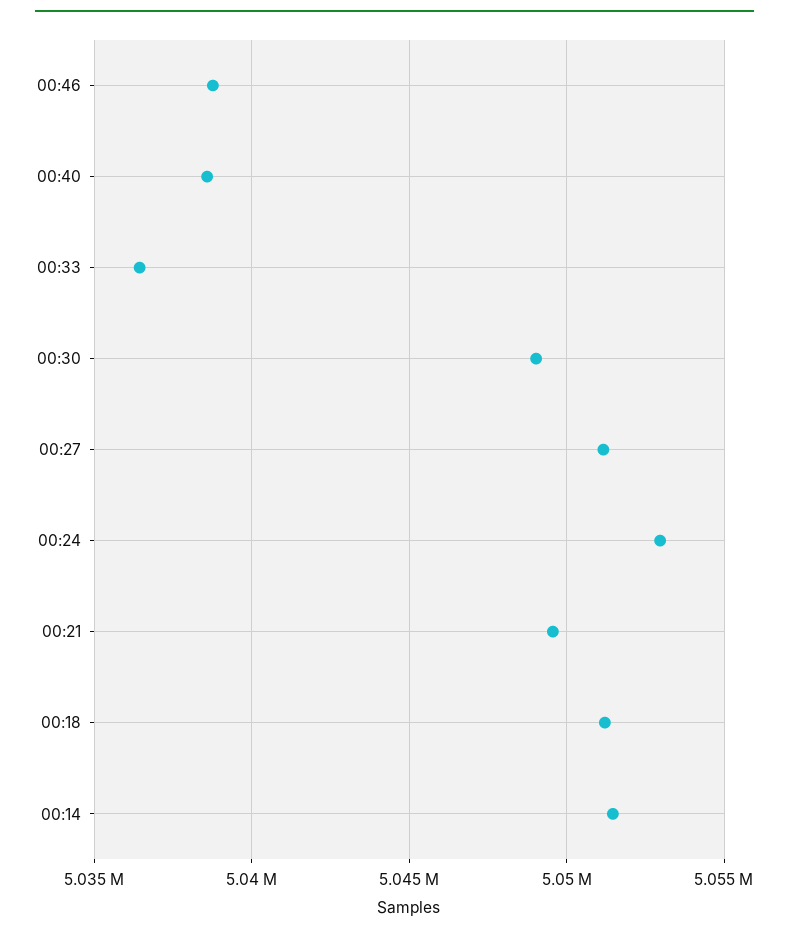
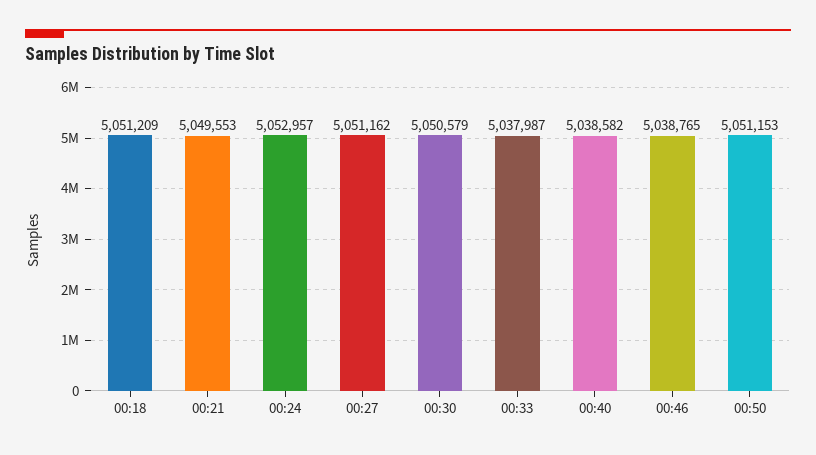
00:33: 5036500 -> 5037987
00:30: 5049000 -> 5050579
00:14: 5051500 -> none
00:50: none -> 5051153

